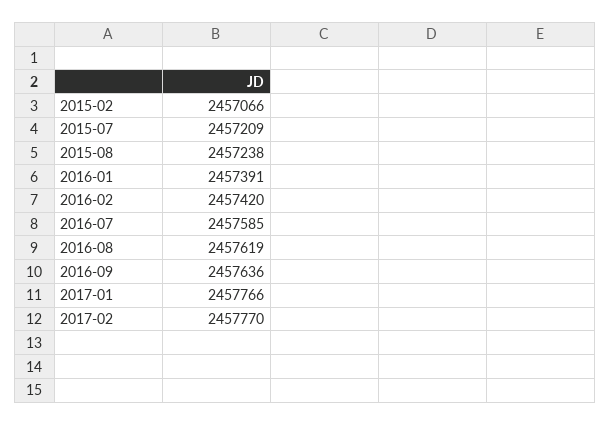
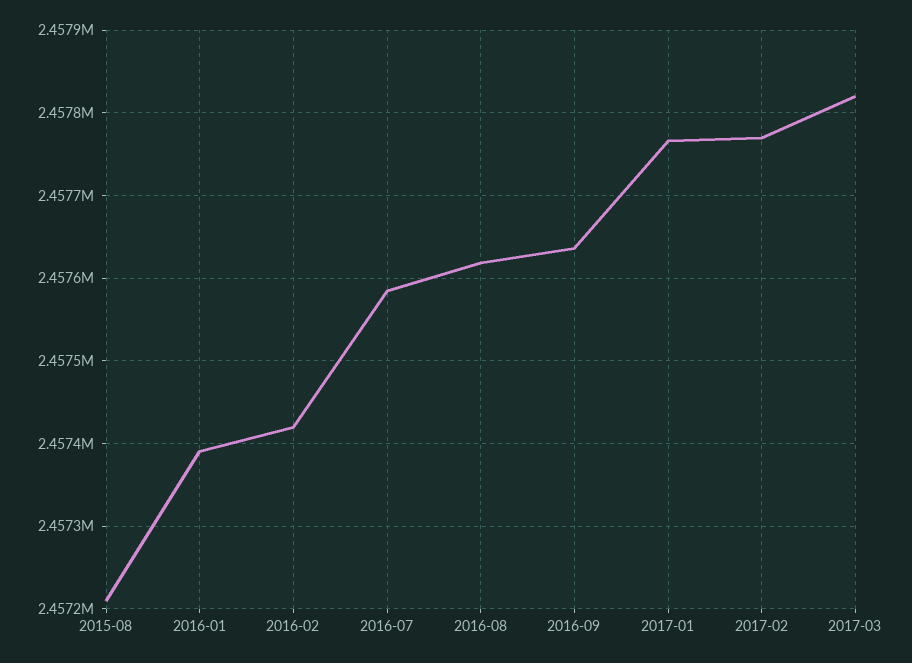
2015-02: 2457066 -> none
2015-07: 2457209 -> none
2015-08: 2457238 -> 2457210
2017-03: none -> 2457820

